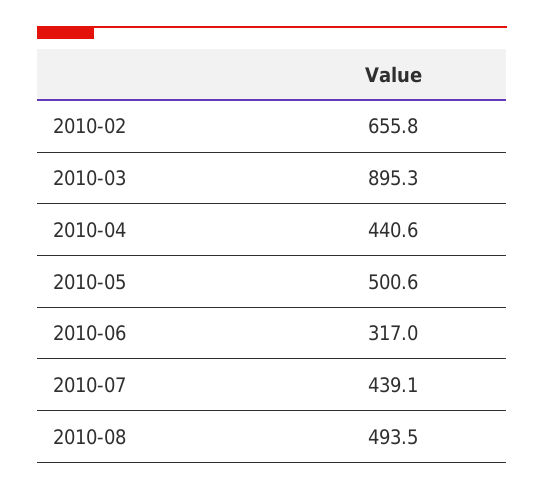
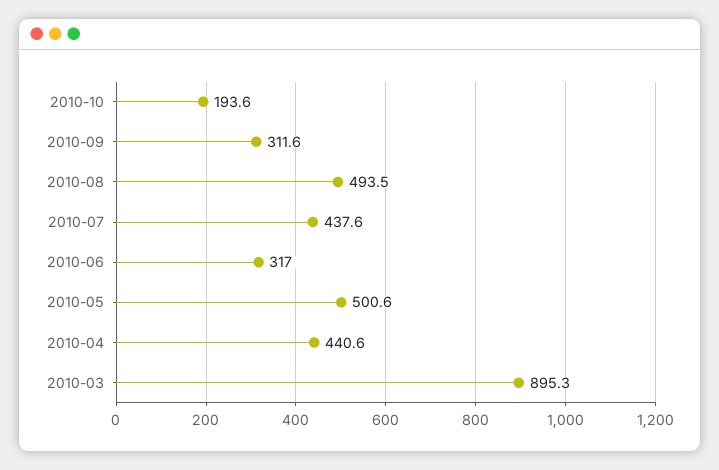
2010-02: 655.8 -> none
2010-07: 439.1 -> 437.6
2010-10: none -> 193.6
2010-09: none -> 311.6

